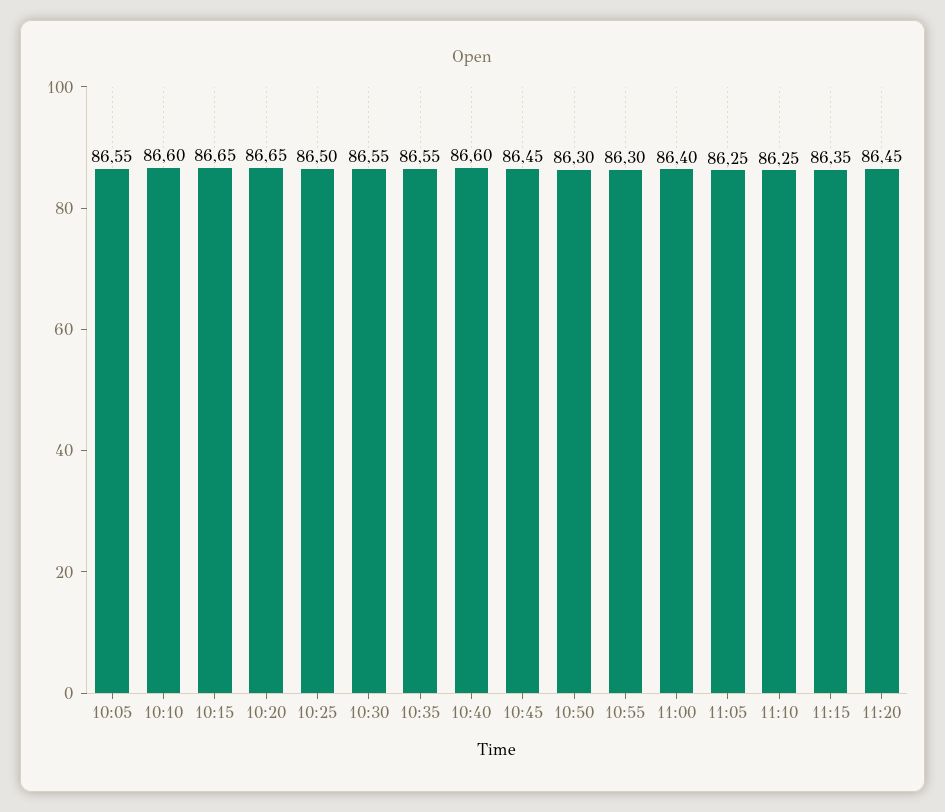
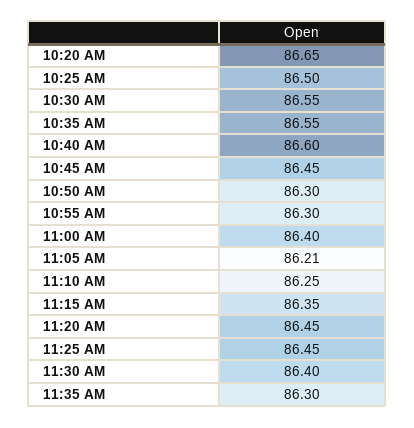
10:05: 86.55 -> none
10:10: 86.6 -> none
10:15: 86.65 -> none
11:05: 86.25 -> 86.21
11:25 AM: none -> 86.45
11:30 AM: none -> 86.4
11:35 AM: none -> 86.3

